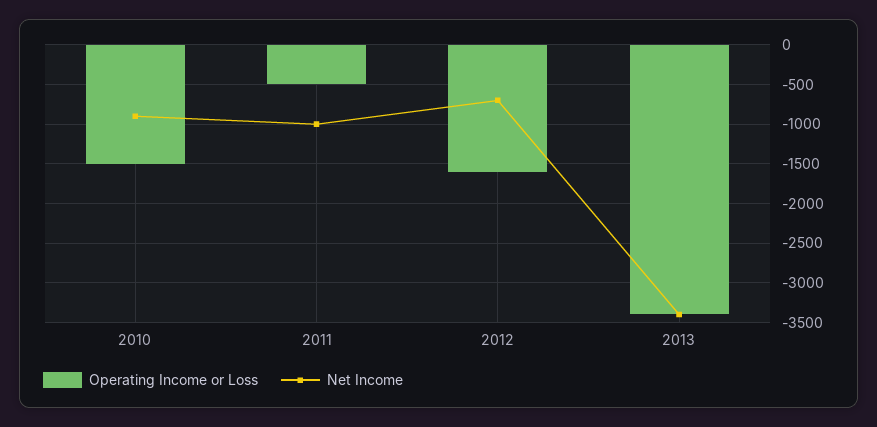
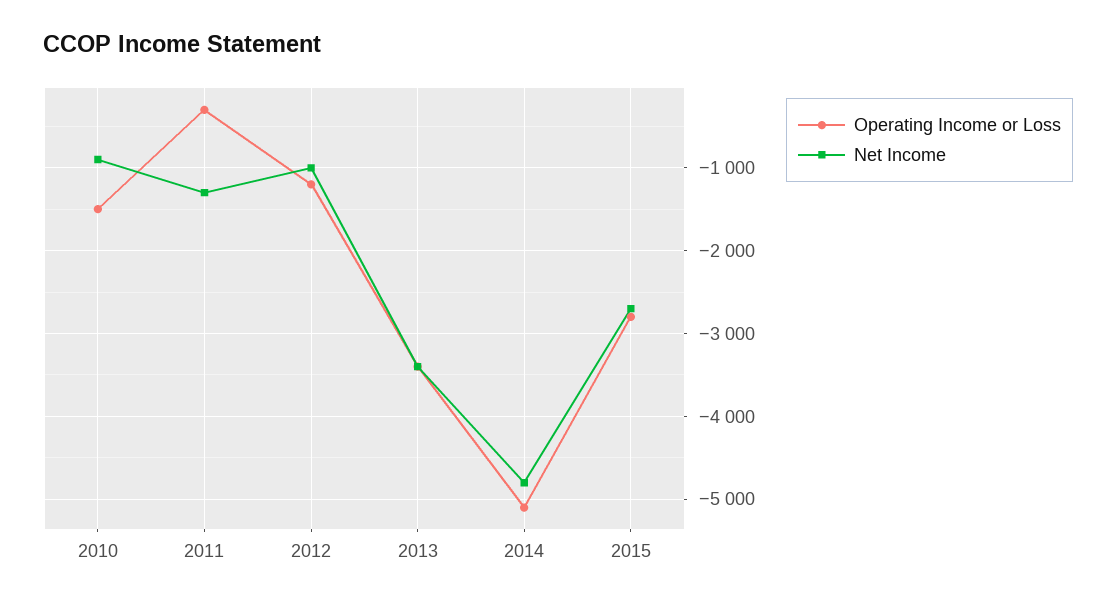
Operating Income or Loss, 2011: -500 -> -300
Net Income, 2011: -1000 -> -1300
Operating Income or Loss, 2012: -1600 -> -1200
Net Income, 2012: -700 -> -1000
Operating Income or Loss, 2014: none -> -5100
Net Income, 2014: none -> -4800
Operating Income or Loss, 2015: none -> -2800
Net Income, 2015: none -> -2700

